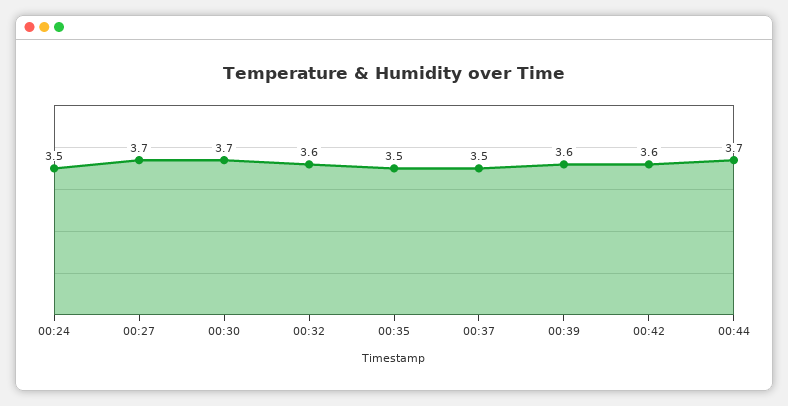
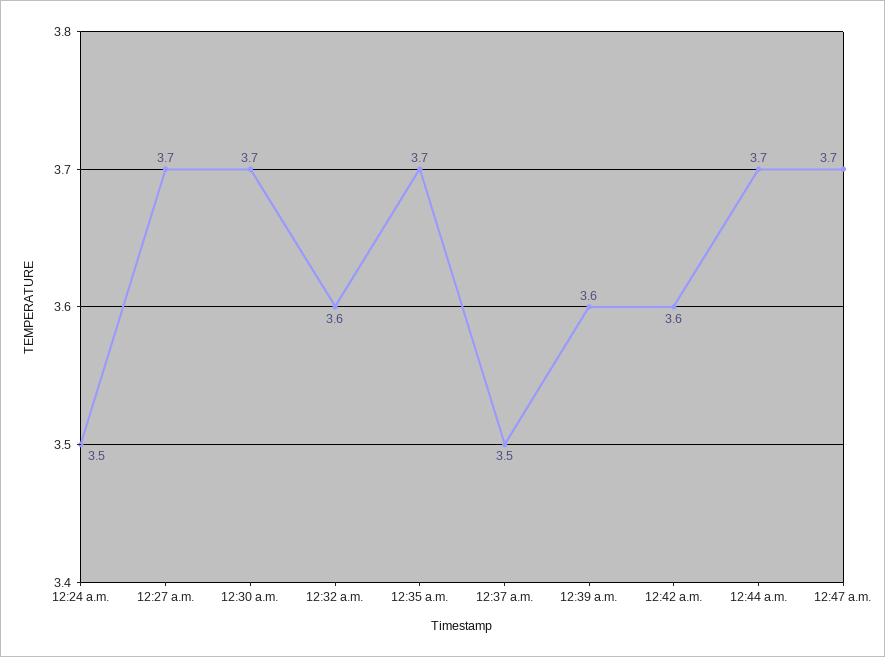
00:35: 3.5 -> 3.7
12:47 a.m.: none -> 3.7

